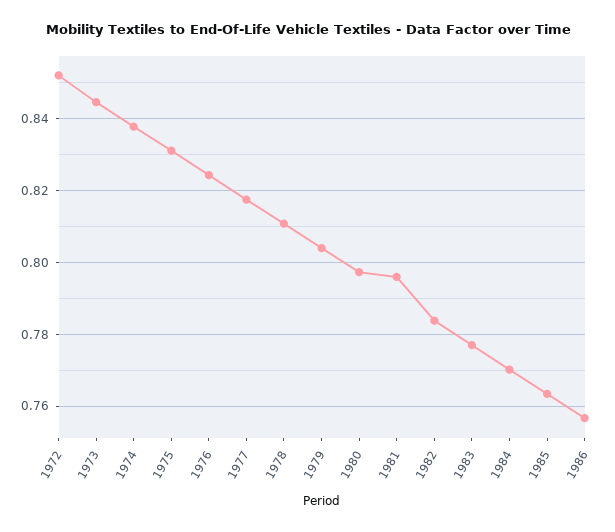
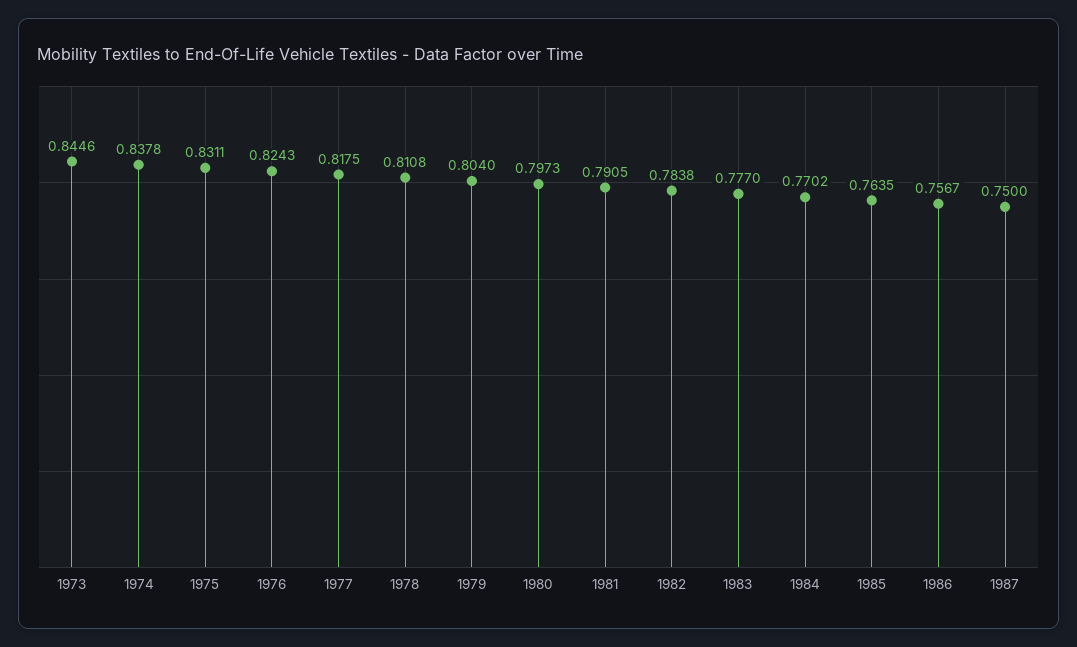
1972: 0.852 -> none
1981: 0.796 -> 0.7905
1987: none -> 0.75

